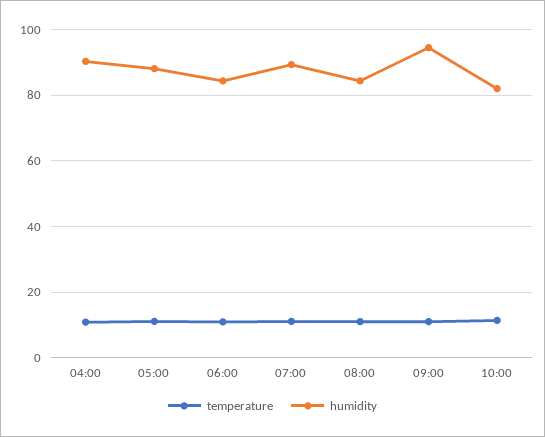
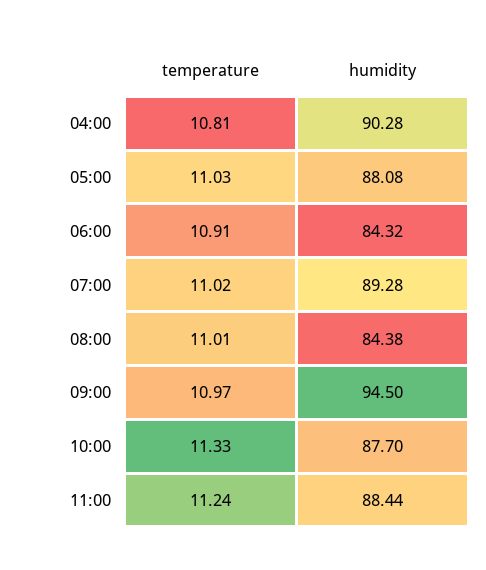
humidity, 10:00: 82 -> 87.7
temperature, 11:00: none -> 11.24
humidity, 11:00: none -> 88.44

